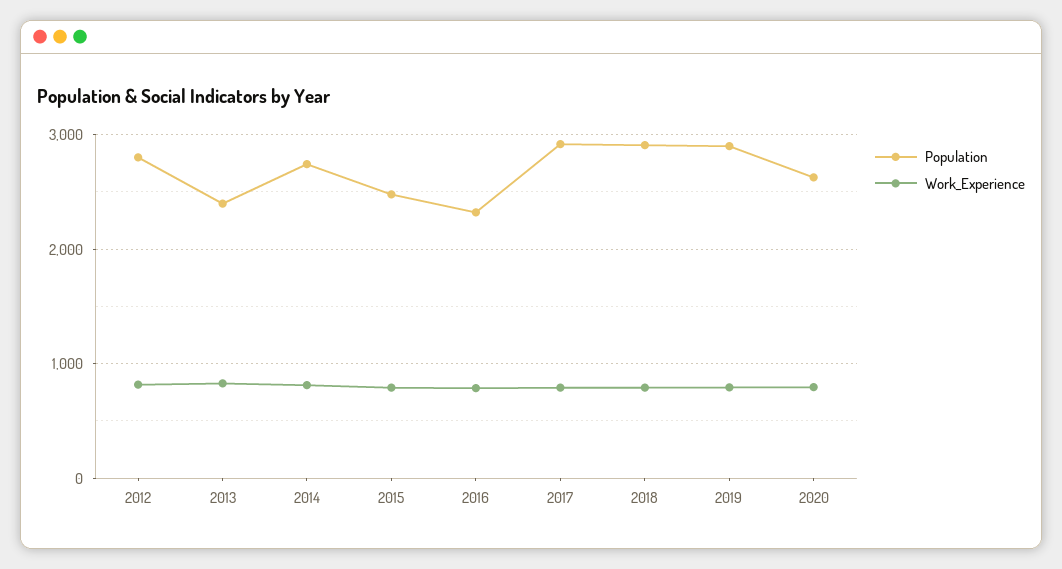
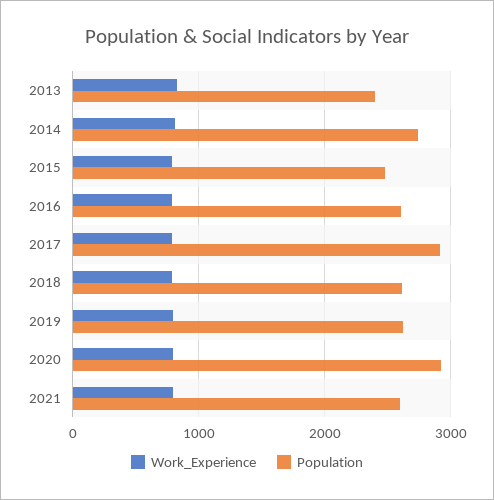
Population, 2012: 2800 -> none
Work_Experience, 2012: 800 -> none
Population, 2016: 2300 -> 2600
Population, 2018: 2900 -> 2600
Population, 2019: 2900 -> 2600
Population, 2020: 2600 -> 2900
Work_Experience, 2021: none -> 800
Population, 2021: none -> 2600

